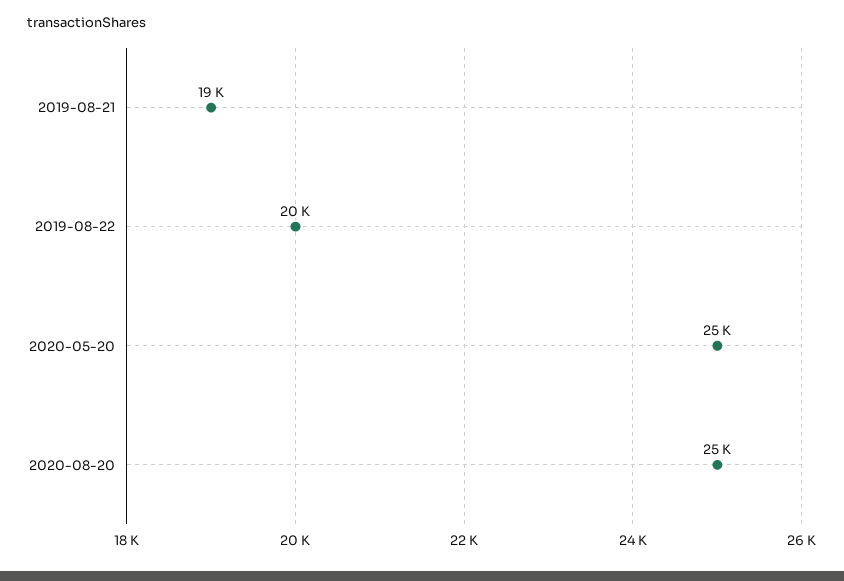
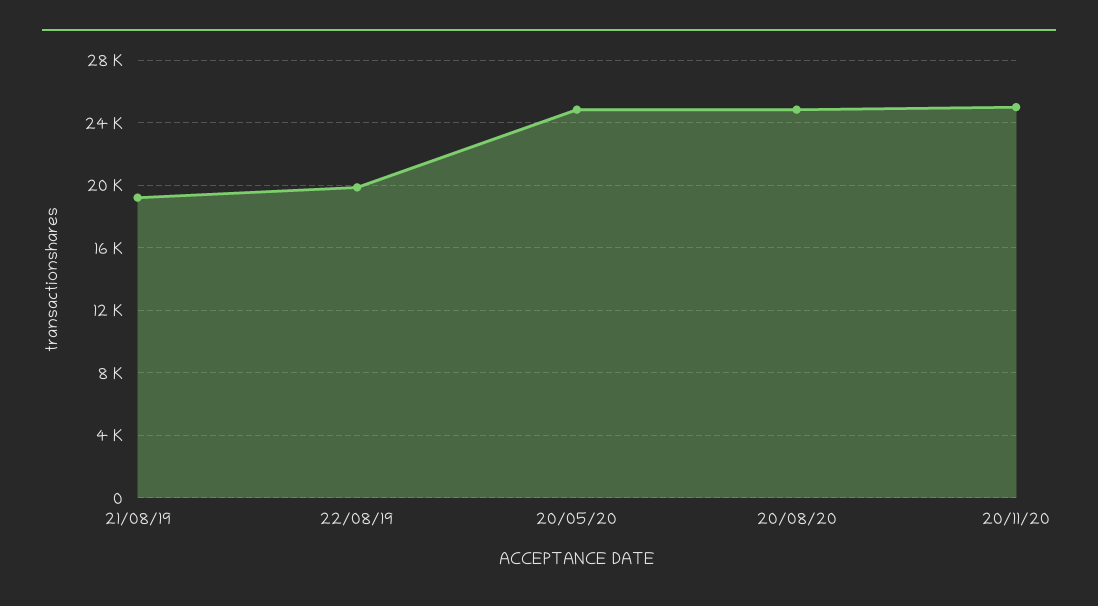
20/11/20: none -> 25000

